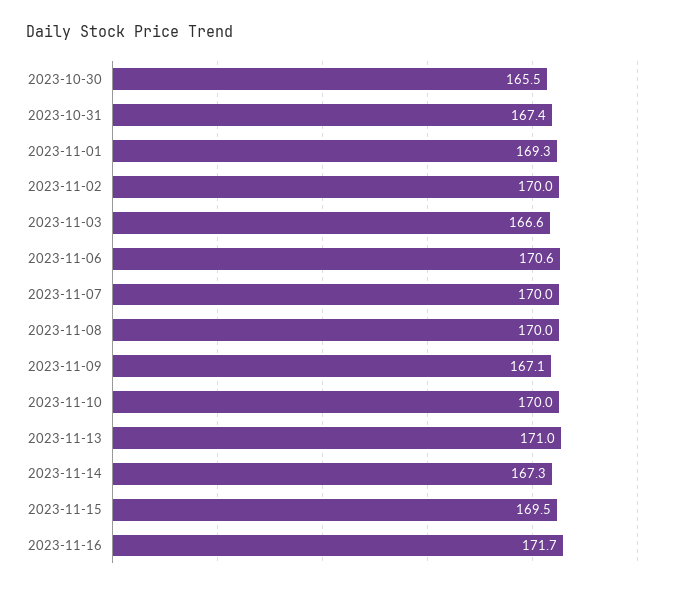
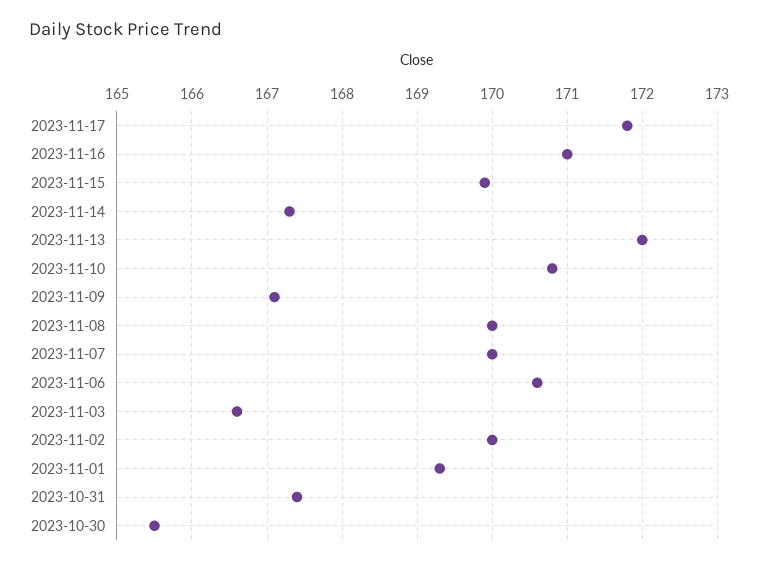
2023-11-10: 170 -> 170.8
2023-11-13: 171 -> 172
2023-11-15: 169.5 -> 169.9
2023-11-16: 171.7 -> 171
2023-11-17: none -> 171.8

